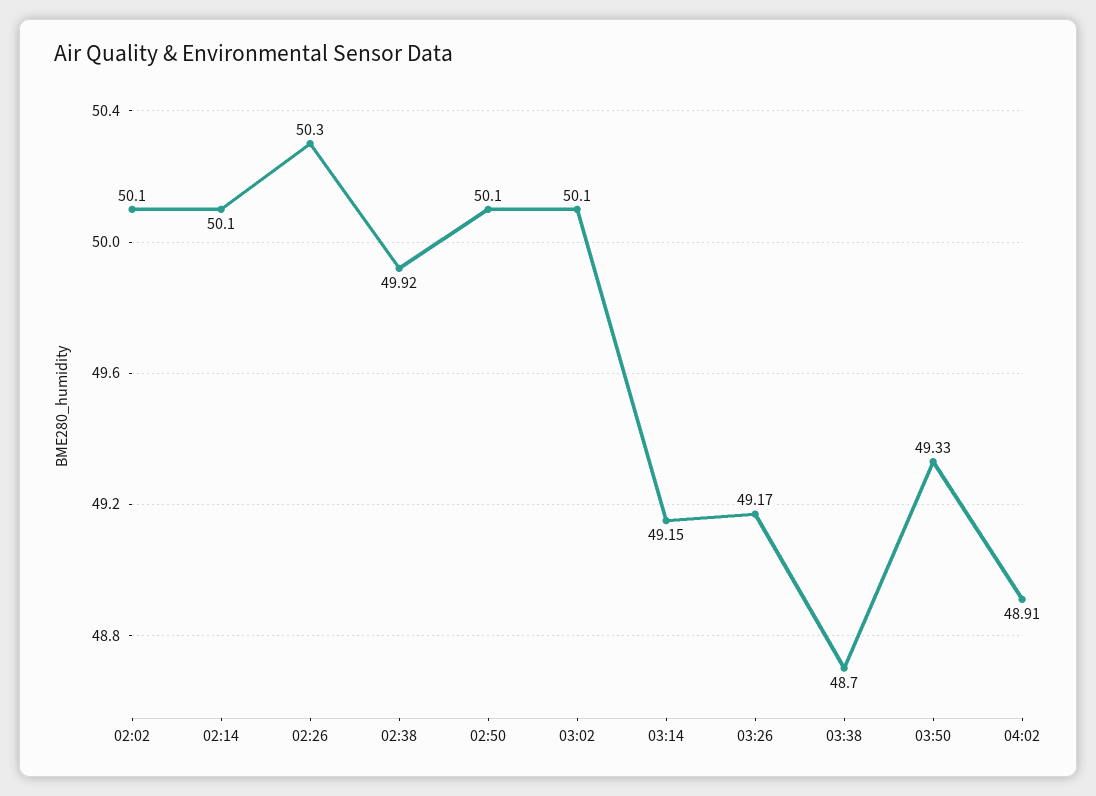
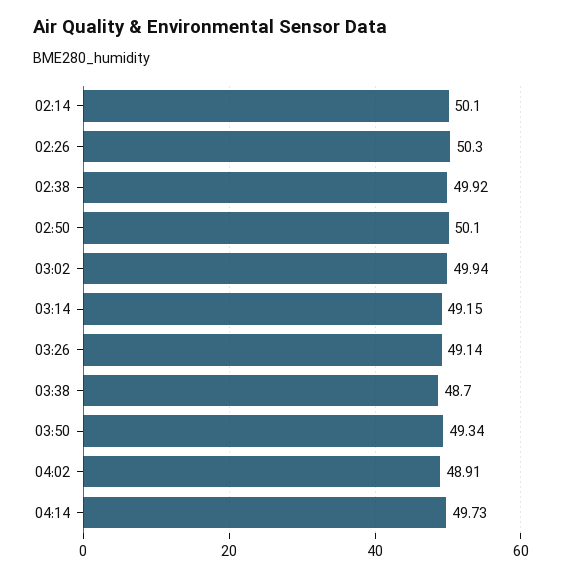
02:02: 50.1 -> none
03:02: 50.1 -> 49.94
03:26: 49.17 -> 49.14
03:50: 49.33 -> 49.34
04:14: none -> 49.73

